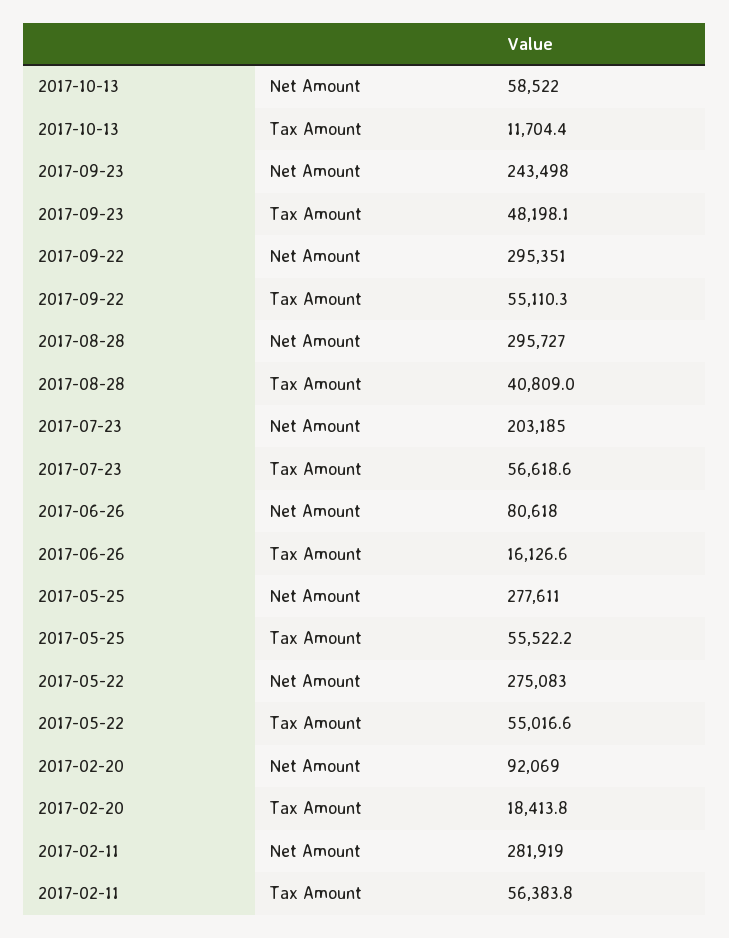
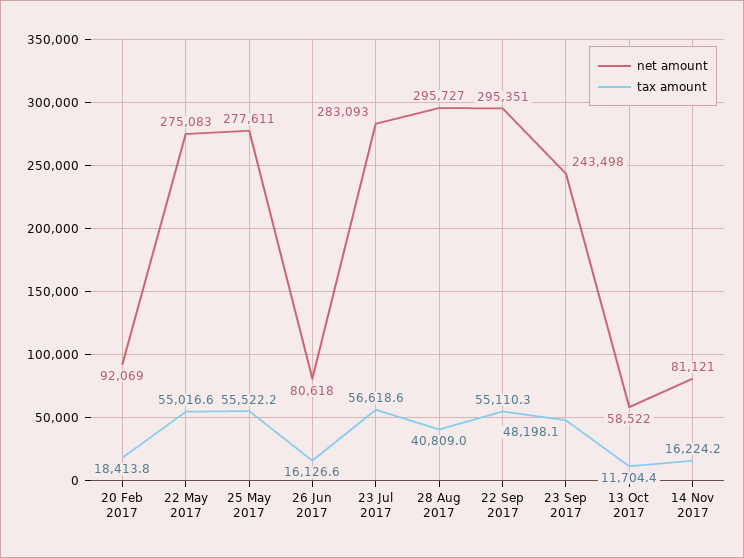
Net Amount, 2017-07-23: 203185 -> 283093
Net Amount, 2017-02-11: 281919 -> none
Tax Amount, 2017-02-11: 56383.8 -> none
Net Amount, 14 Nov 2017: none -> 81121
Tax Amount, 14 Nov 2017: none -> 16224.2

